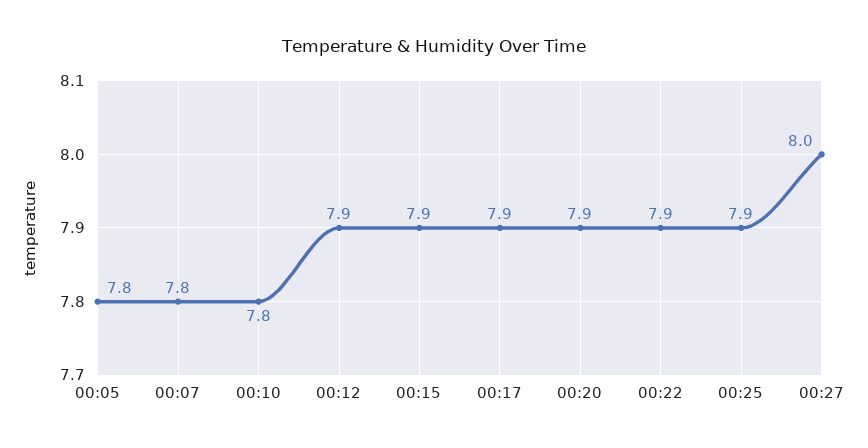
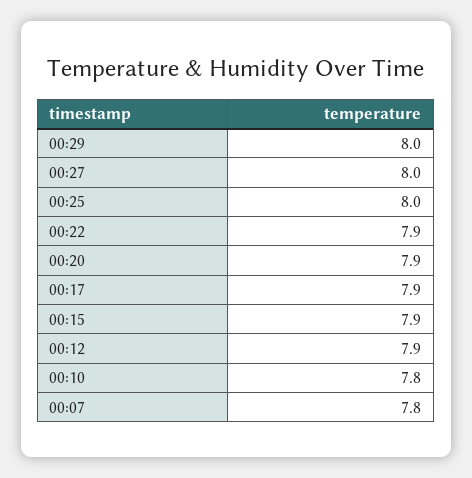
00:05: 7.8 -> none
00:25: 7.9 -> 8
00:29: none -> 8

